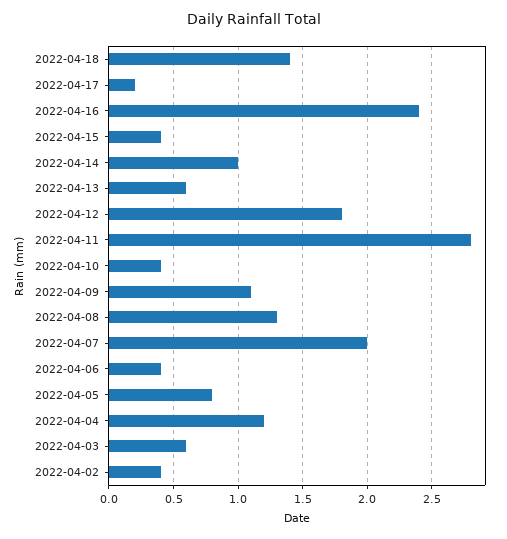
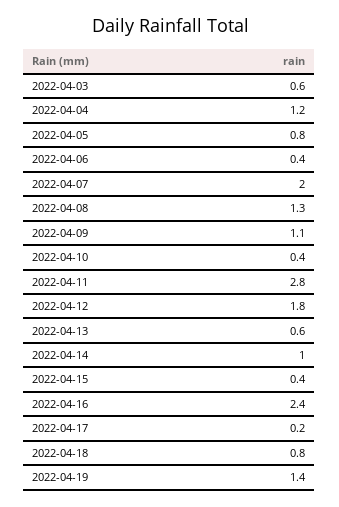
2022-04-18: 1.4 -> 0.8
2022-04-02: 0.4 -> none
2022-04-19: none -> 1.4

